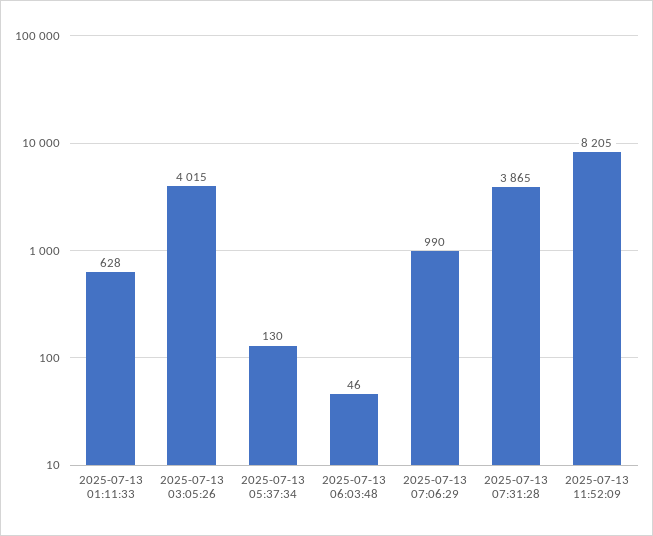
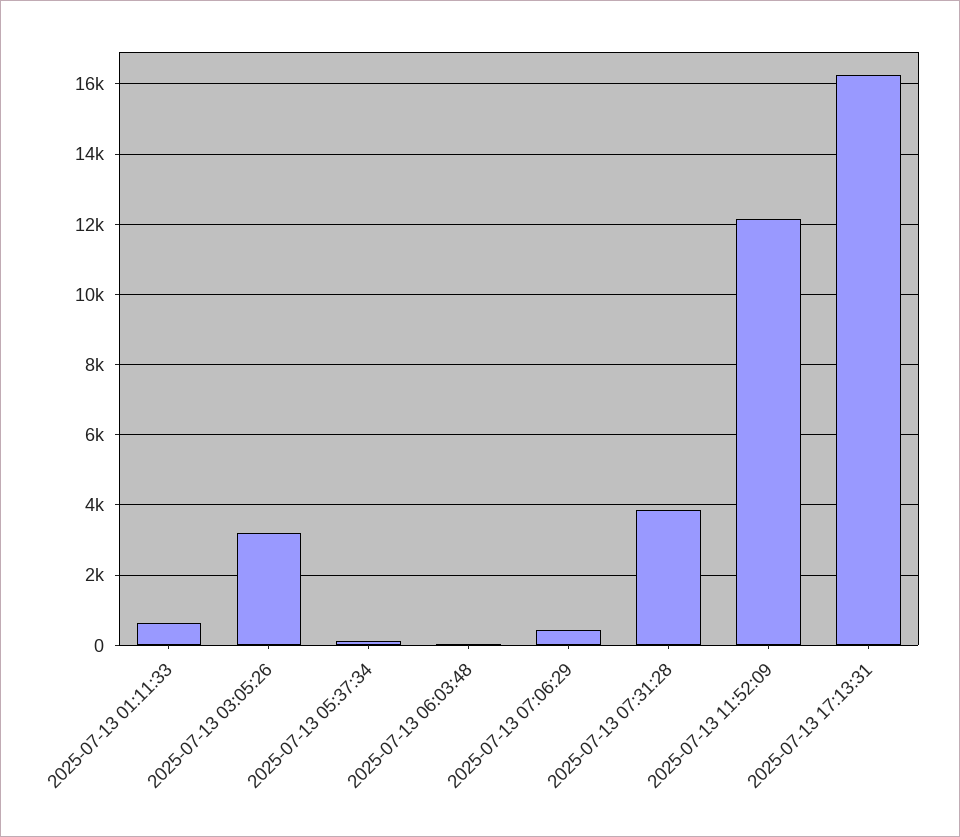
2025-07-13 03:05:26: 4015 -> 3200
2025-07-13 07:06:29: 990 -> 400
2025-07-13 11:52:09: 8205 -> 12200
2025-07-13 17:13:31: none -> 16200

